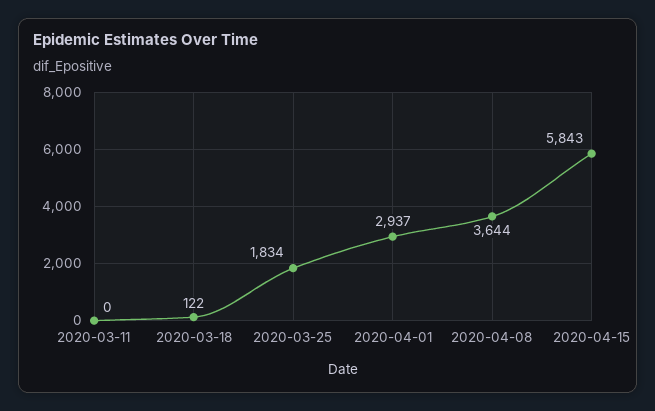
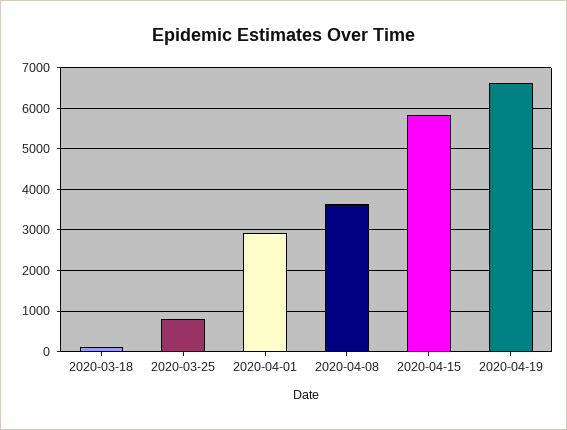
2020-03-11: 0 -> none
2020-03-25: 1834 -> 800
2020-04-19: none -> 6600

